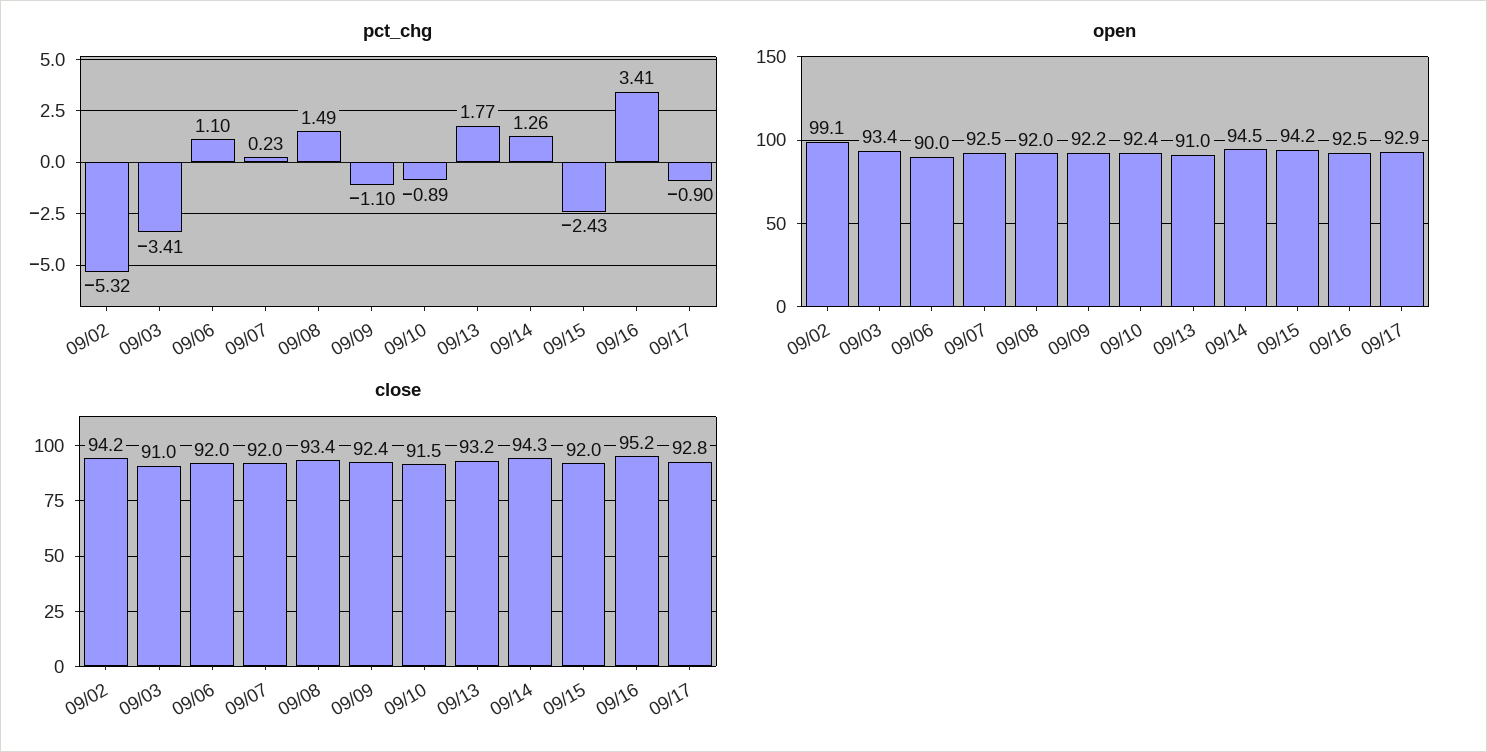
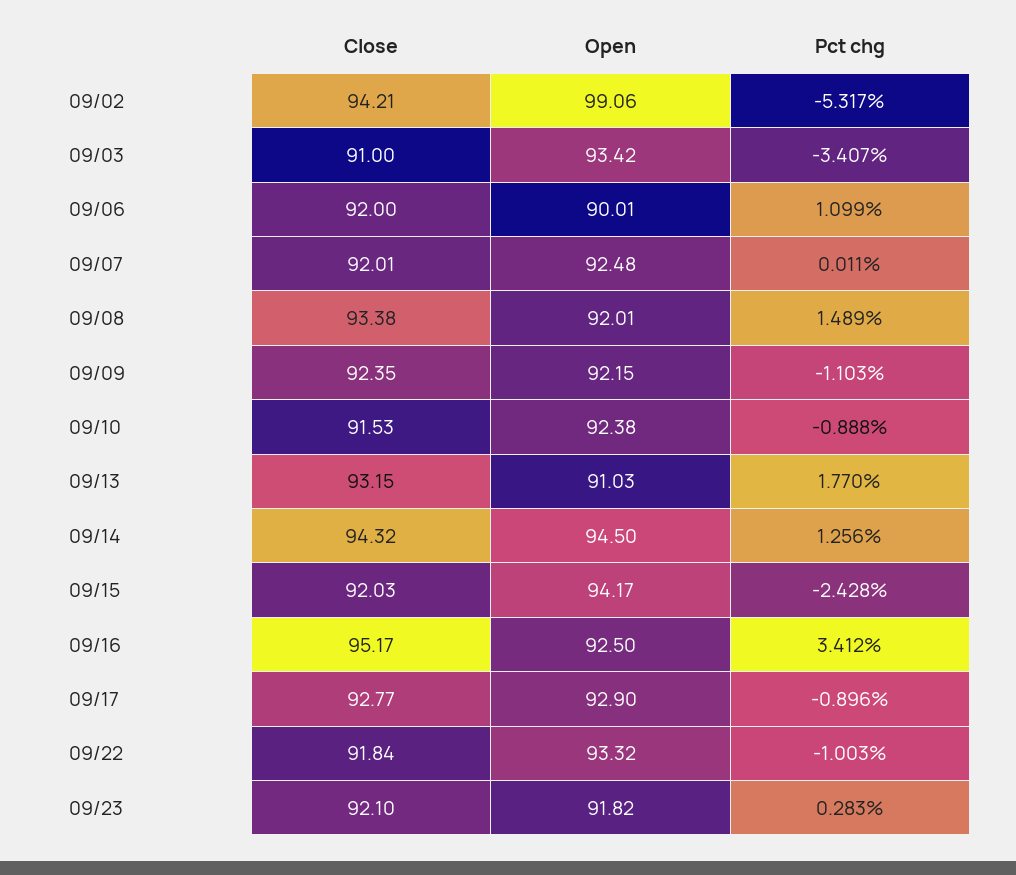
pct_chg, 09/07: 0.23 -> 0.011
close, 09/22: none -> 91.84
open, 09/22: none -> 93.32
pct_chg, 09/22: none -> -1.003
close, 09/23: none -> 92.1
open, 09/23: none -> 91.82
pct_chg, 09/23: none -> 0.283

